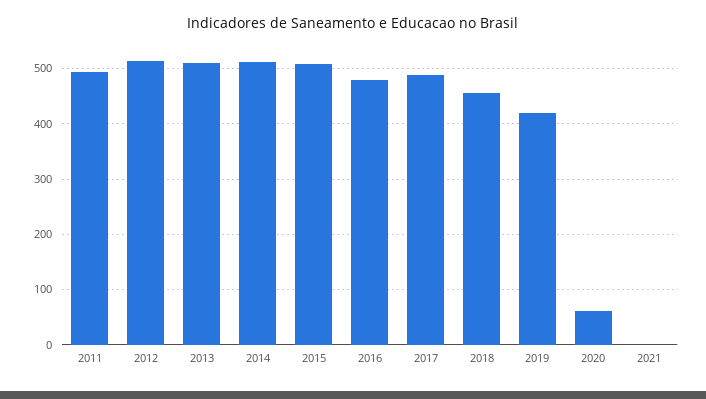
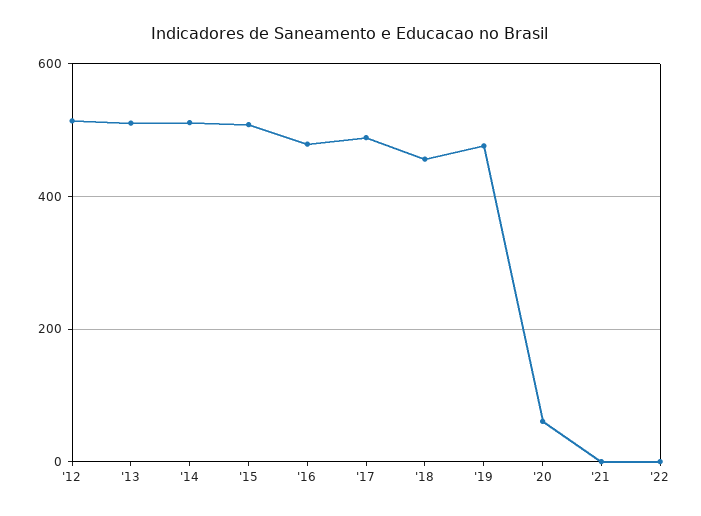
2011: 500 -> none
2019: 420 -> 480
'22: none -> 0

